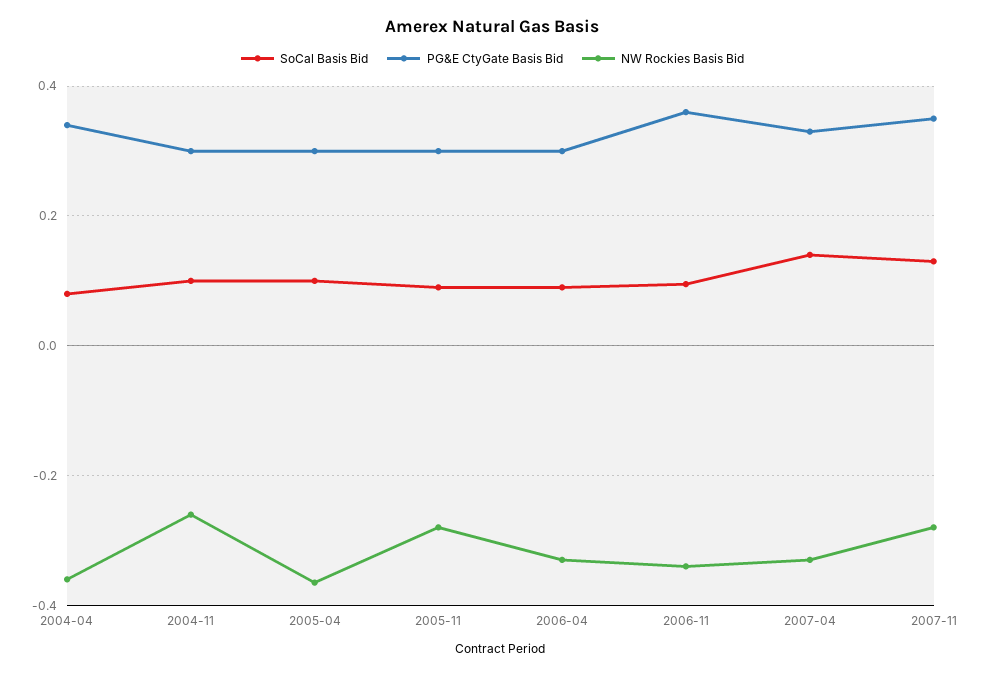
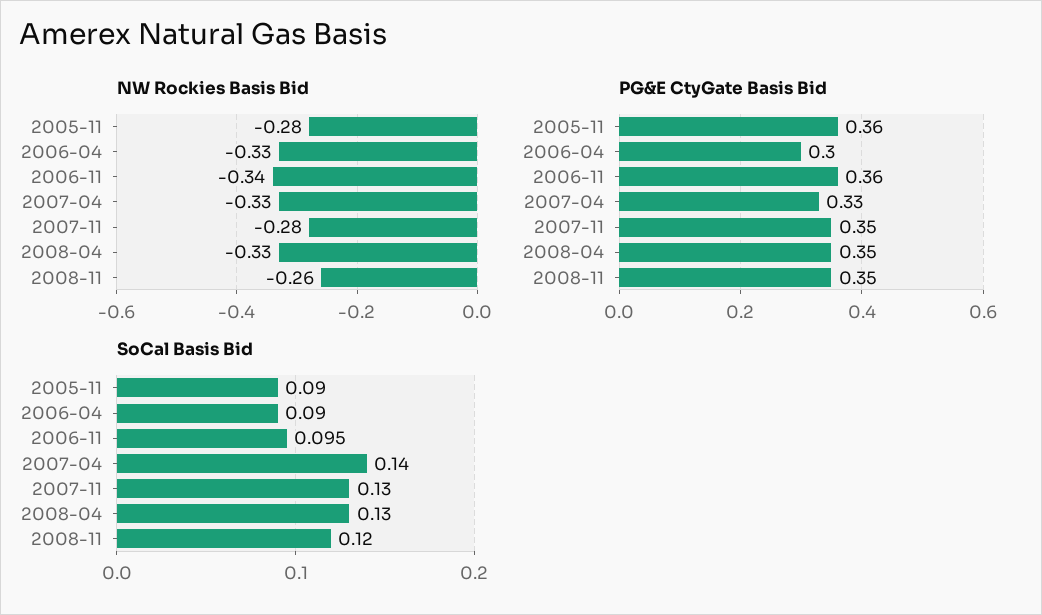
SoCal Basis Bid, 2004-04: 0.08 -> none
PG&E CtyGate Basis Bid, 2004-04: 0.34 -> none
NW Rockies Basis Bid, 2004-04: -0.36 -> none
SoCal Basis Bid, 2004-11: 0.1 -> none
PG&E CtyGate Basis Bid, 2004-11: 0.3 -> none
NW Rockies Basis Bid, 2004-11: -0.26 -> none
SoCal Basis Bid, 2005-04: 0.1 -> none
PG&E CtyGate Basis Bid, 2005-04: 0.3 -> none
NW Rockies Basis Bid, 2005-04: -0.36 -> none
PG&E CtyGate Basis Bid, 2005-11: 0.3 -> 0.36
NW Rockies Basis Bid, 2008-04: none -> -0.33
NW Rockies Basis Bid, 2008-11: none -> -0.26
PG&E CtyGate Basis Bid, 2008-04: none -> 0.35
PG&E CtyGate Basis Bid, 2008-11: none -> 0.35
SoCal Basis Bid, 2008-04: none -> 0.13
SoCal Basis Bid, 2008-11: none -> 0.12

